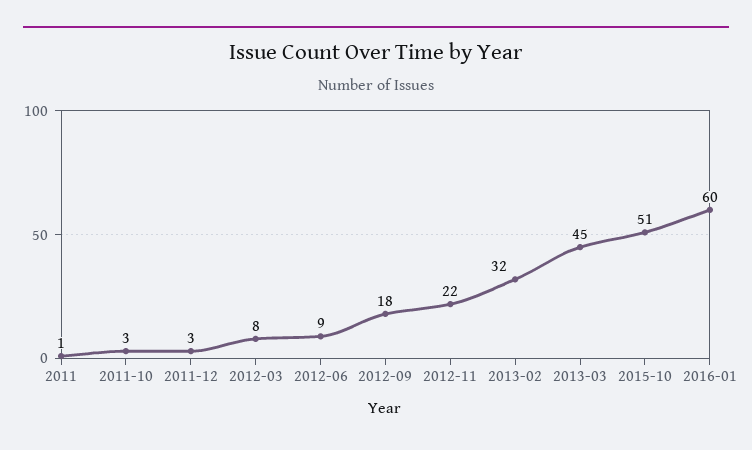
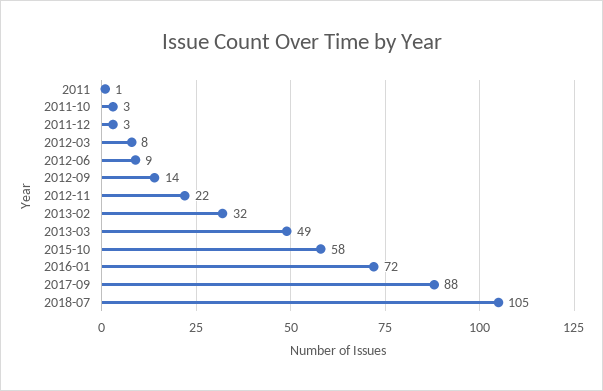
2012-09: 18 -> 14
2013-03: 45 -> 49
2015-10: 51 -> 58
2016-01: 60 -> 72
2017-09: none -> 88
2018-07: none -> 105

